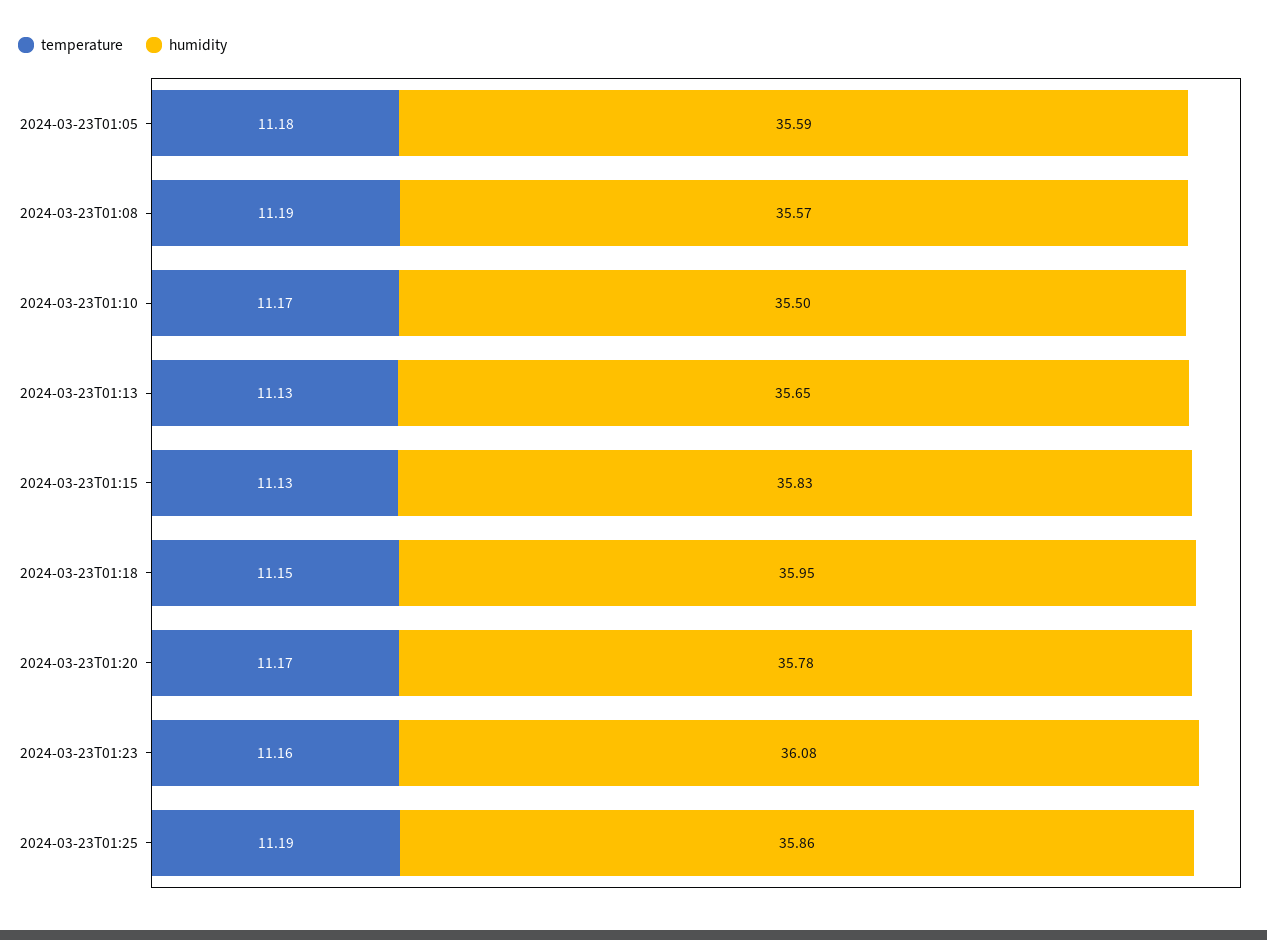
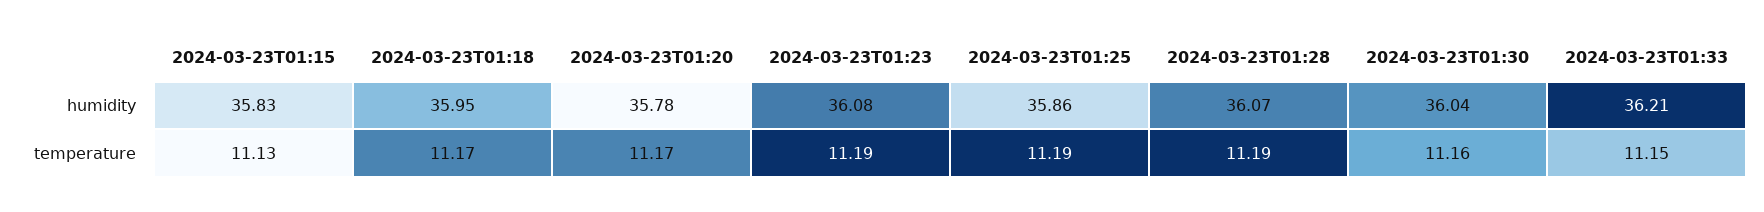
temperature, 2024-03-23T01:05: 11.18 -> none
humidity, 2024-03-23T01:05: 35.59 -> none
temperature, 2024-03-23T01:08: 11.19 -> none
humidity, 2024-03-23T01:08: 35.57 -> none
temperature, 2024-03-23T01:10: 11.17 -> none
humidity, 2024-03-23T01:10: 35.5 -> none
temperature, 2024-03-23T01:13: 11.13 -> none
humidity, 2024-03-23T01:13: 35.65 -> none
temperature, 2024-03-23T01:18: 11.15 -> 11.17
temperature, 2024-03-23T01:23: 11.16 -> 11.19
humidity, 2024-03-23T01:28: none -> 36.07
humidity, 2024-03-23T01:30: none -> 36.04
humidity, 2024-03-23T01:33: none -> 36.21
temperature, 2024-03-23T01:28: none -> 11.19
temperature, 2024-03-23T01:30: none -> 11.16
temperature, 2024-03-23T01:33: none -> 11.15

